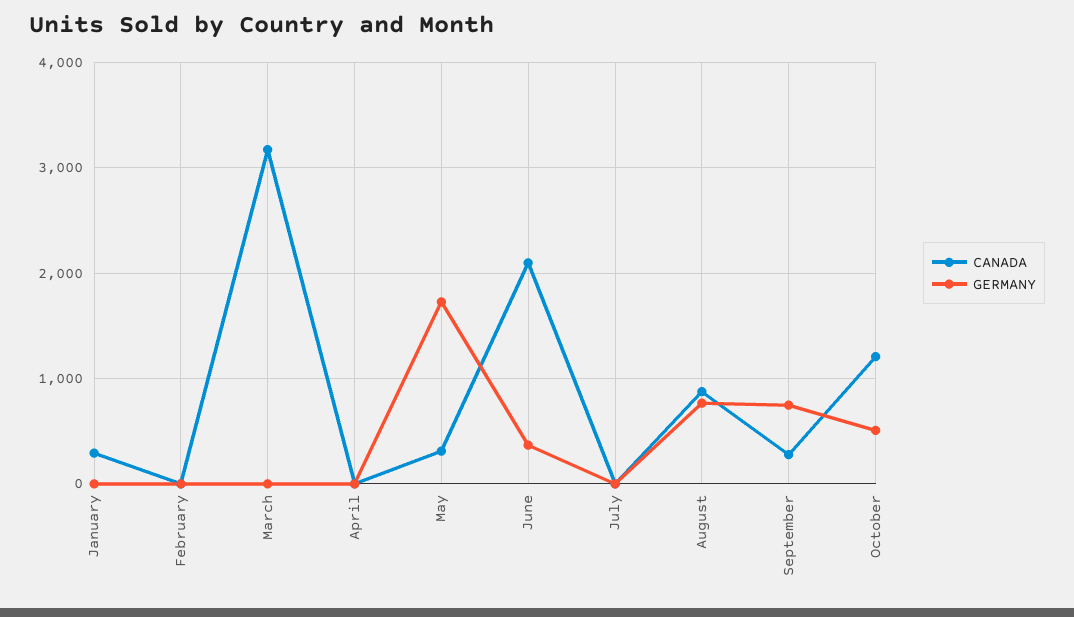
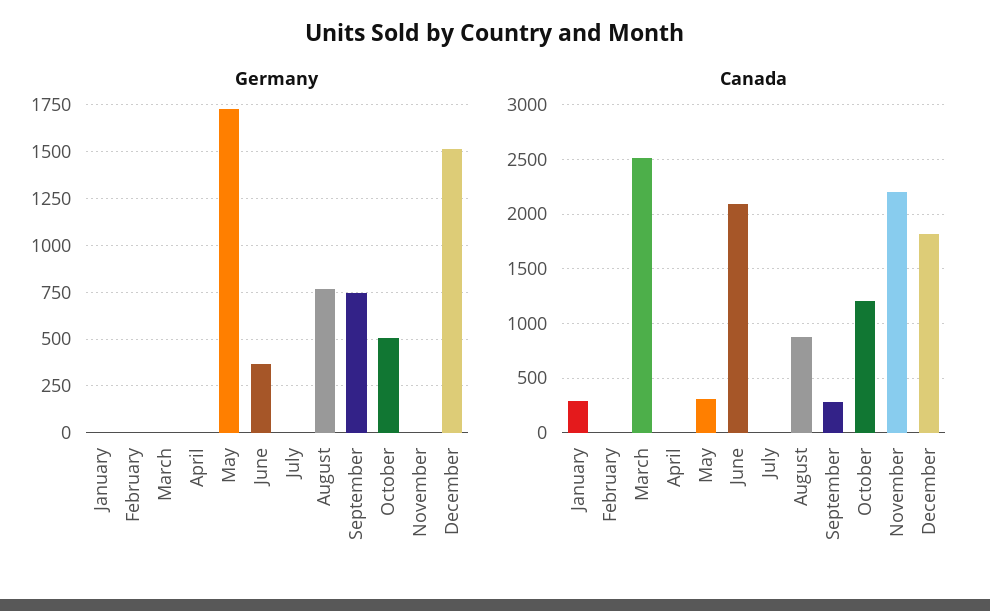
CANADA, March: 3200 -> 2500
GERMANY, November: none -> 0
GERMANY, December: none -> 1500
CANADA, November: none -> 2200
CANADA, December: none -> 1800

